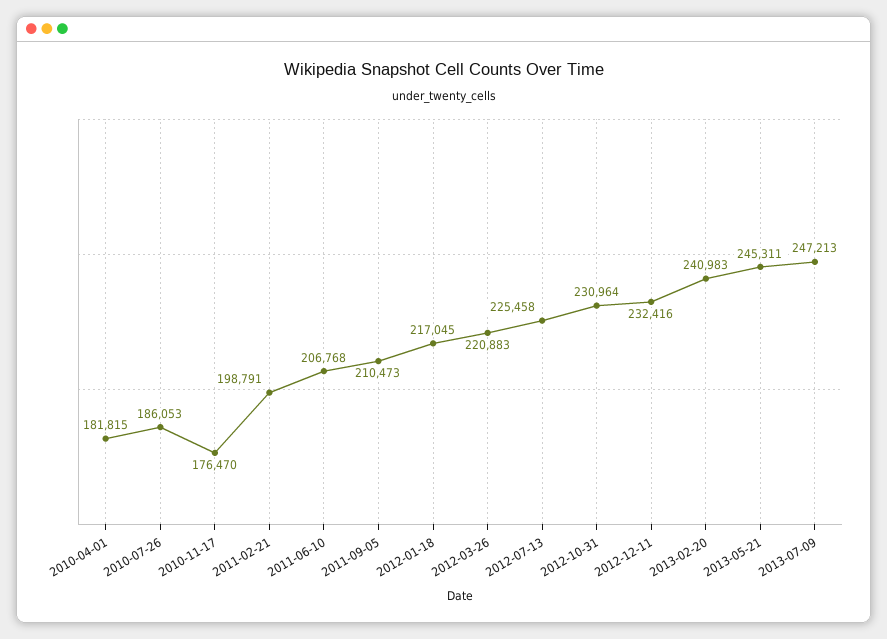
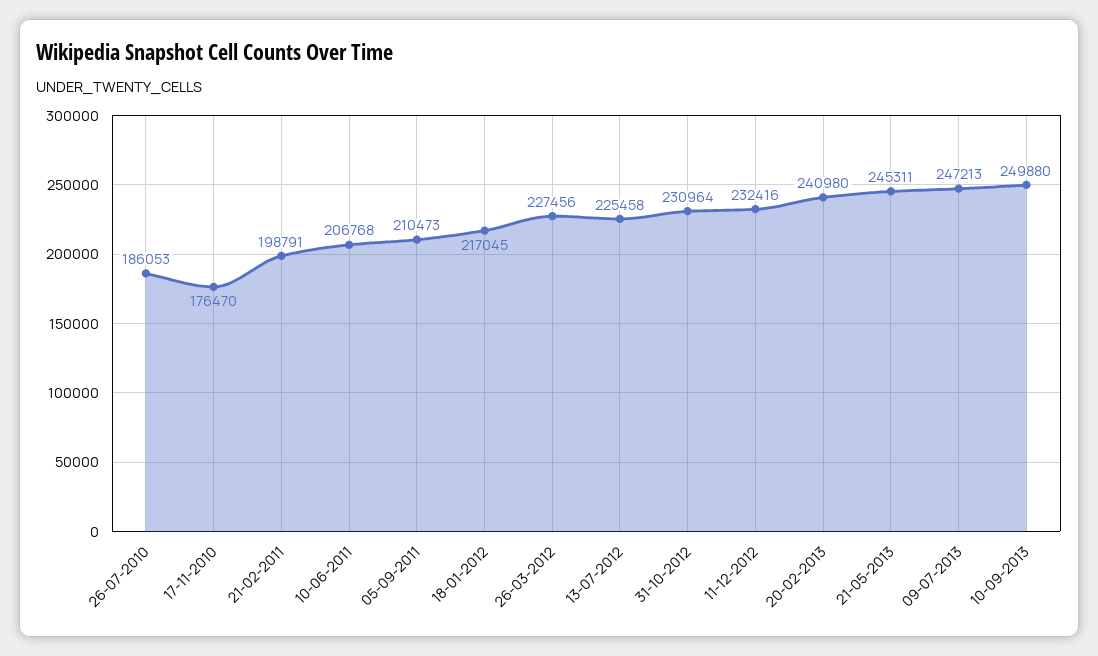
2010-04-01: 181815 -> none
2012-03-26: 220883 -> 227456
2013-02-20: 240983 -> 240980
10-09-2013: none -> 249880

